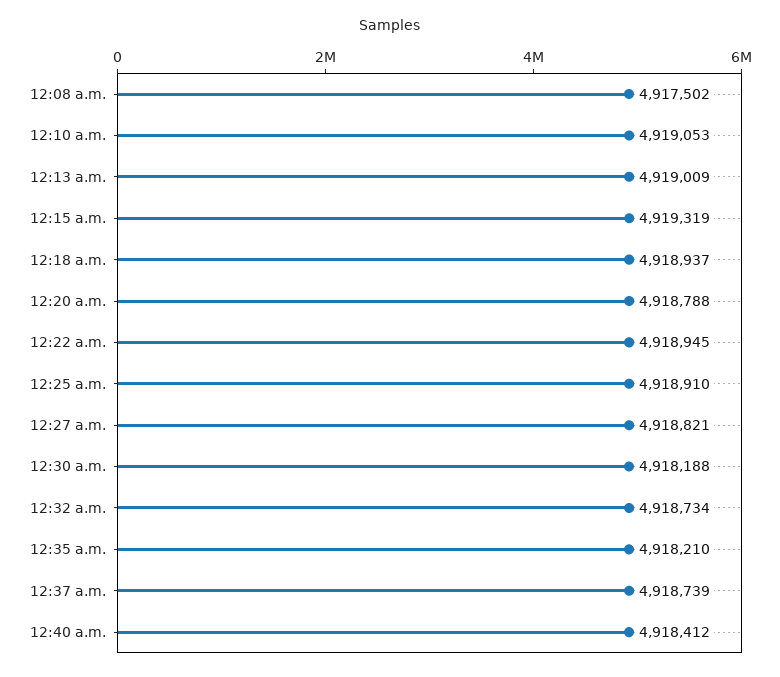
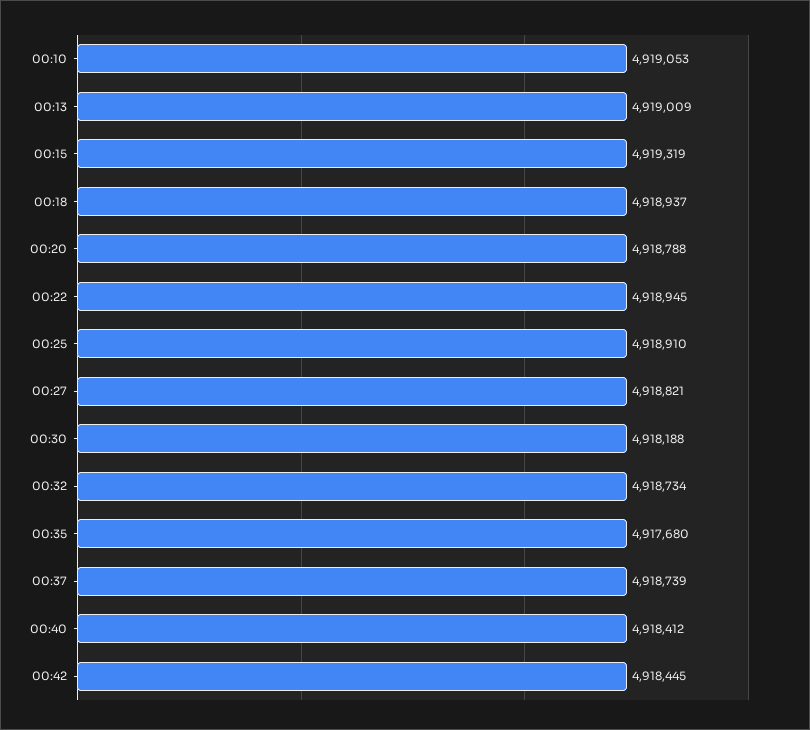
12:08 a.m.: 4917502 -> none
12:35 a.m.: 4918210 -> 4917680
00:42: none -> 4918445

